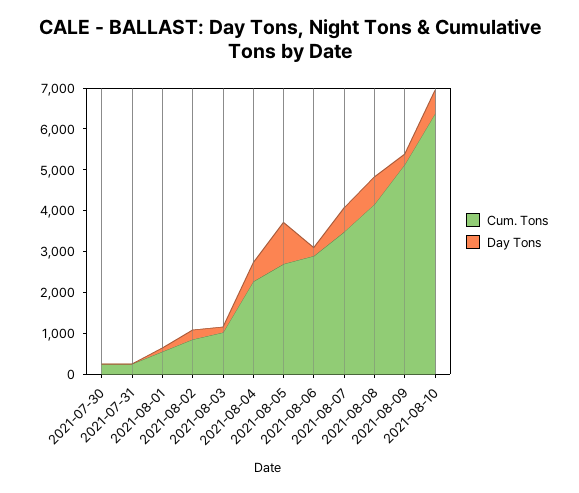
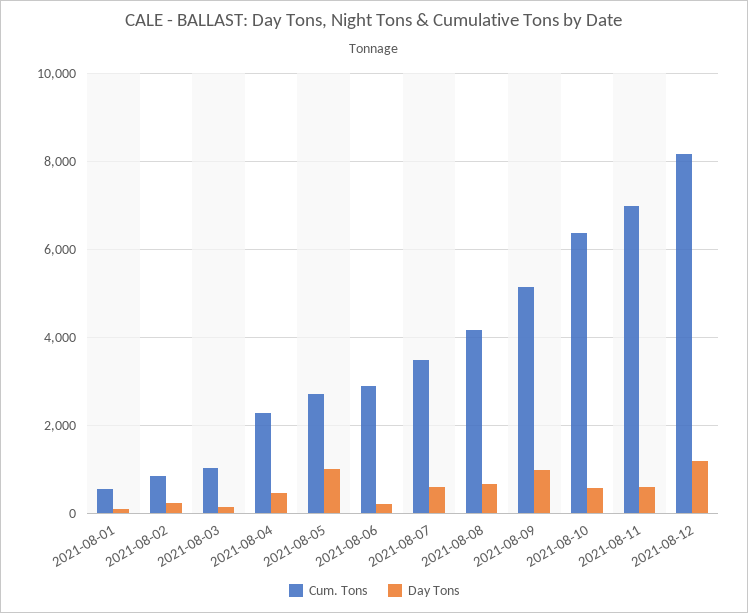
Cum. Tons, 2021-07-30: 200 -> none
Day Tons, 2021-07-30: 0 -> none
Cum. Tons, 2021-07-31: 200 -> none
Day Tons, 2021-07-31: 0 -> none
Day Tons, 2021-08-09: 200 -> 1000
Cum. Tons, 2021-08-11: none -> 7000
Day Tons, 2021-08-11: none -> 600
Cum. Tons, 2021-08-12: none -> 8200
Day Tons, 2021-08-12: none -> 1200

